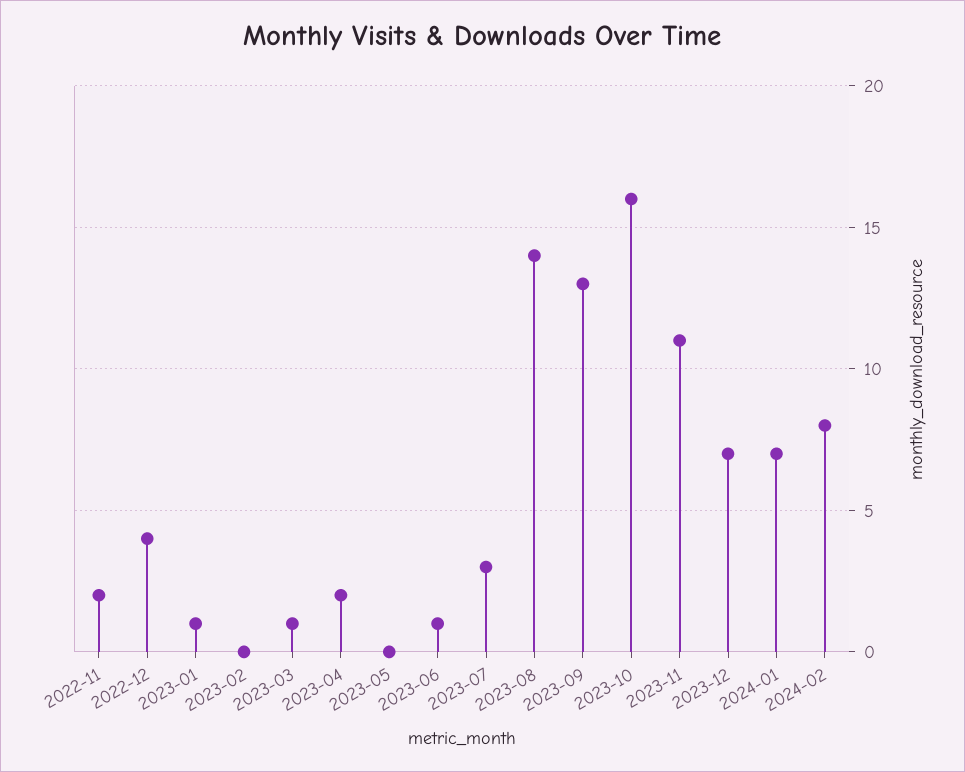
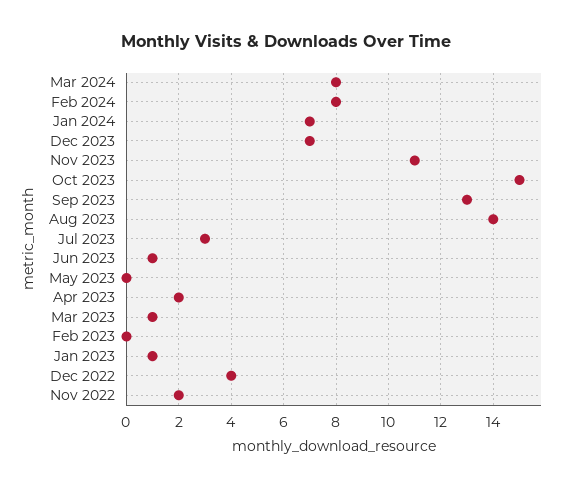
2023-10: 16 -> 15
Mar 2024: none -> 8

